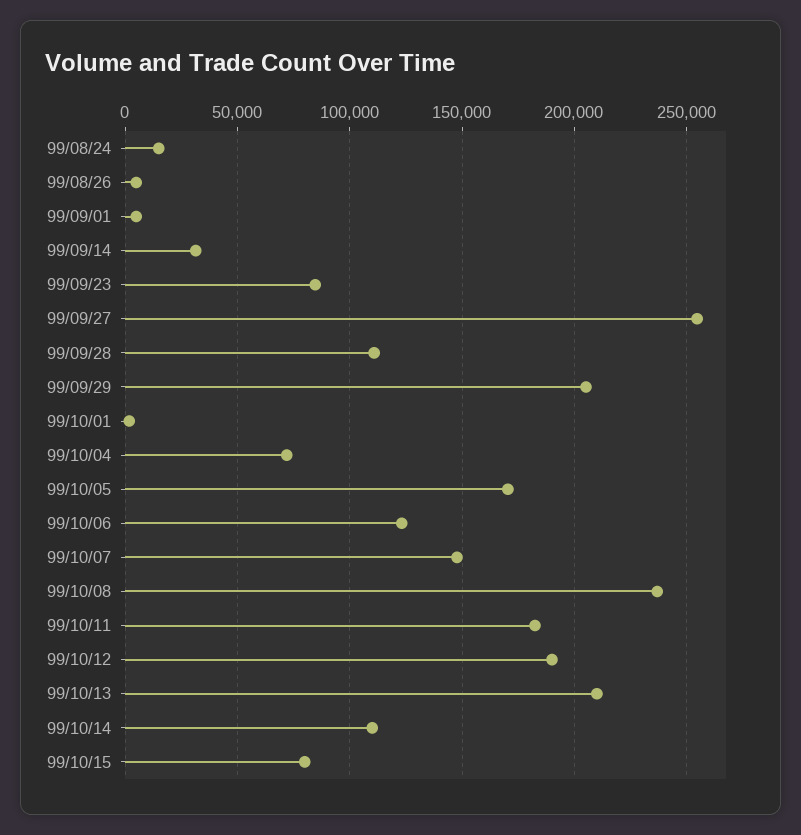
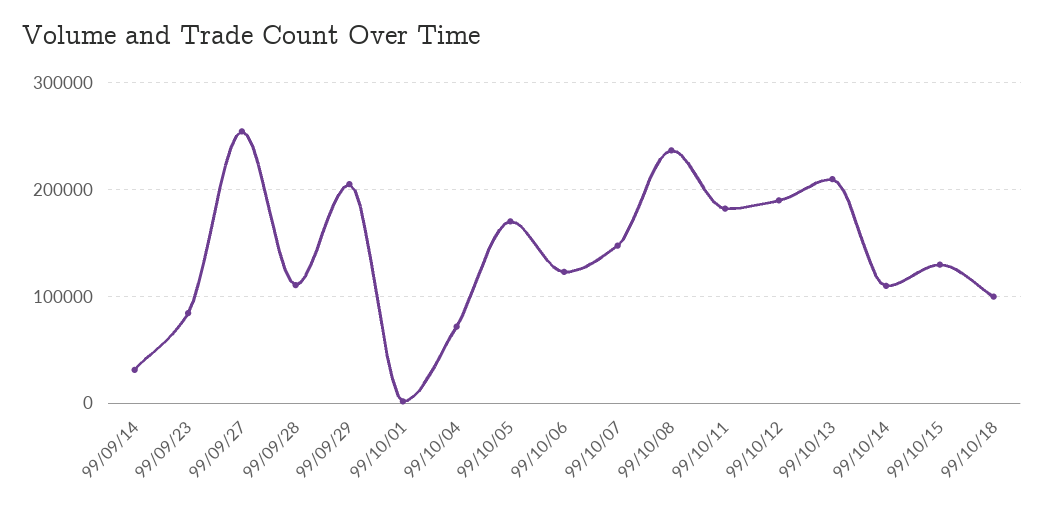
99/08/24: 15000 -> none
99/08/26: 5000 -> none
99/09/01: 5000 -> none
99/10/15: 80000 -> 130000
99/10/18: none -> 100000

